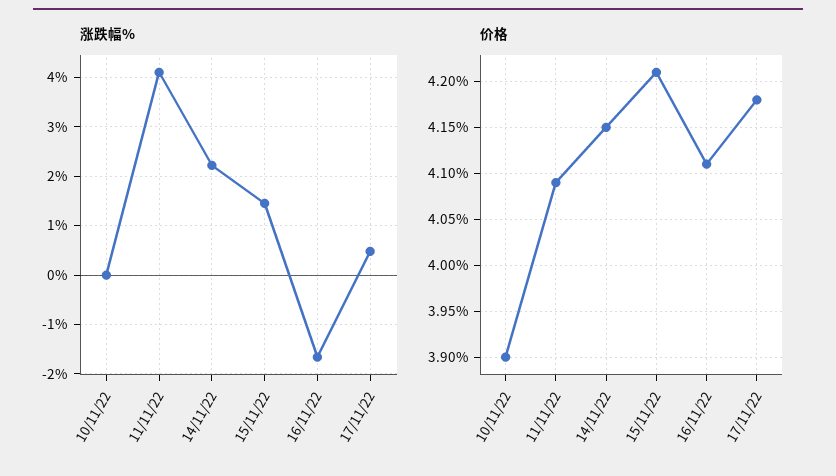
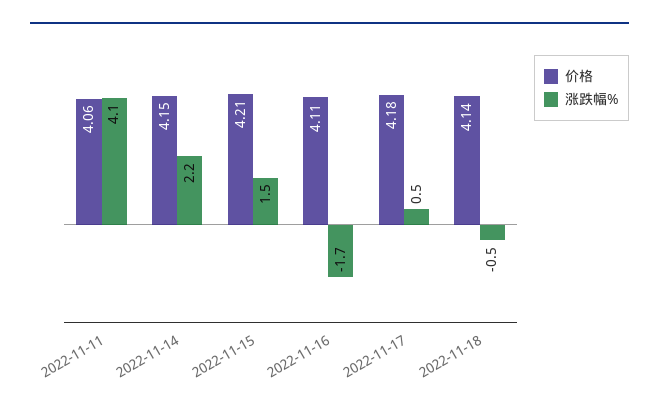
涨跌幅%, 10/11/22: 0 -> none
价格, 10/11/22: 3.9 -> none
价格, 11/11/22: 4.09 -> 4.06
价格, 2022-11-18: none -> 4.14
涨跌幅%, 2022-11-18: none -> -0.5

